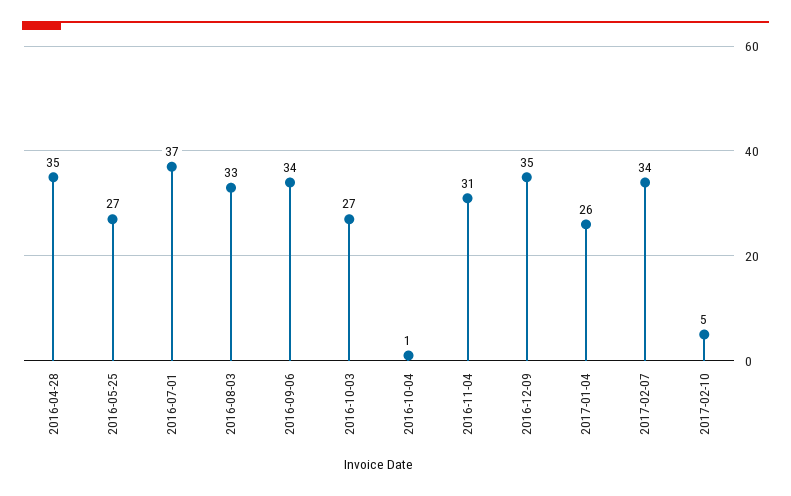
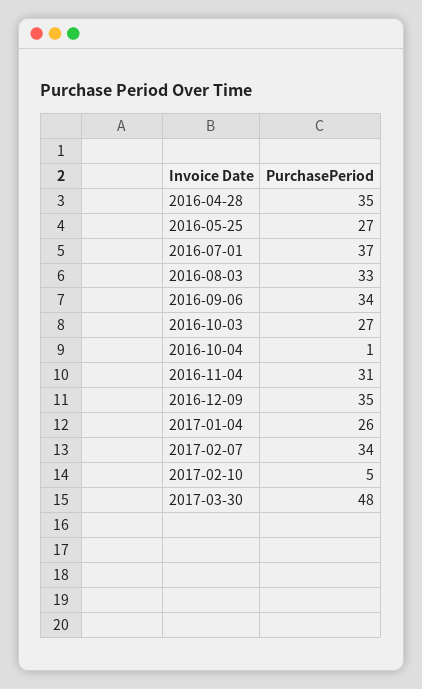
2017-03-30: none -> 48

